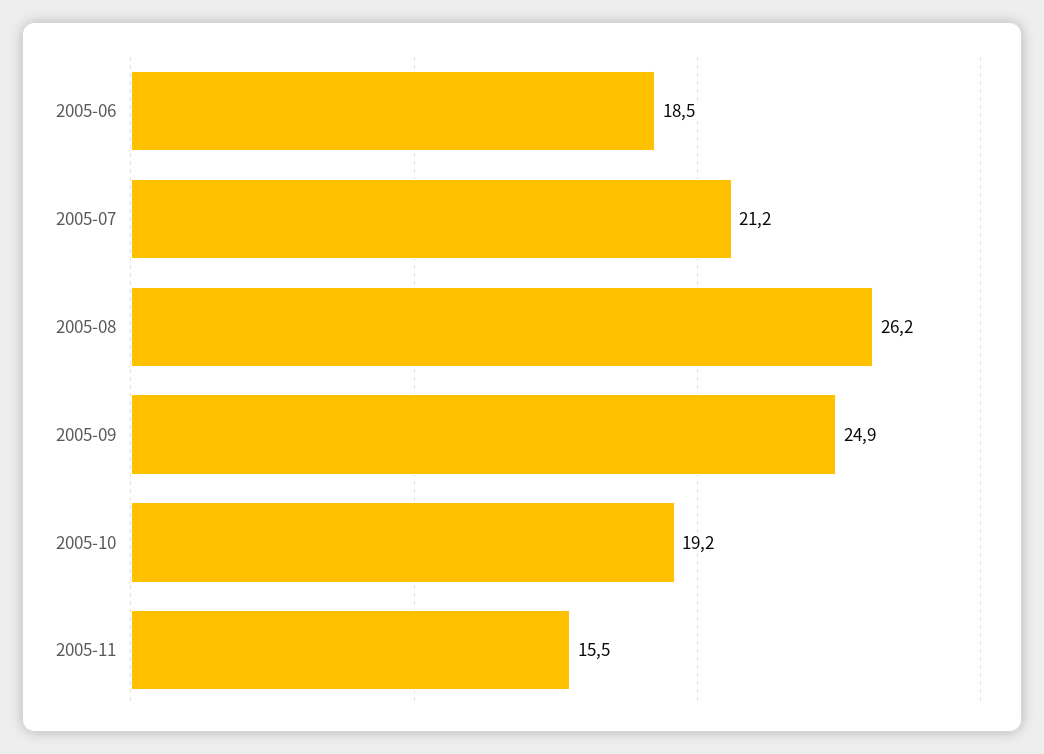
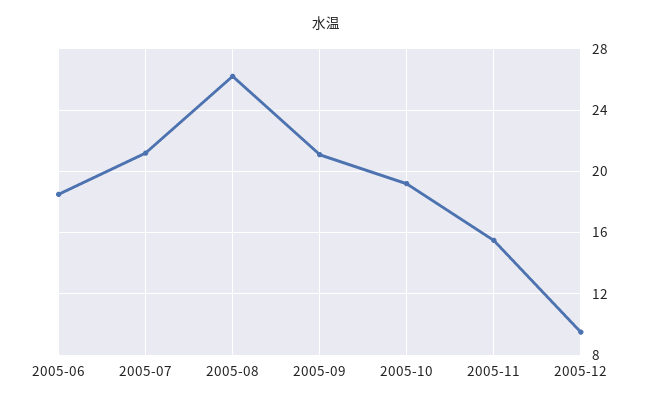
2005-09: 24.9 -> 21
2005-12: none -> 9.5

